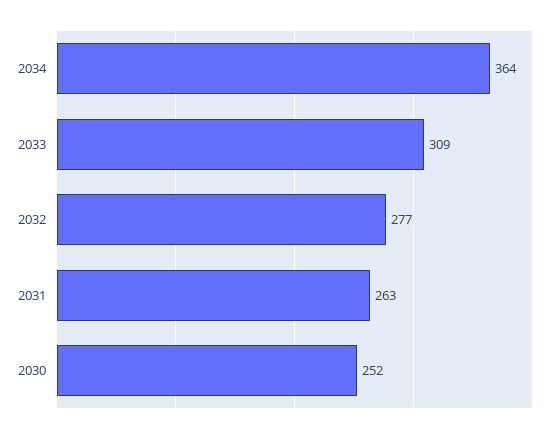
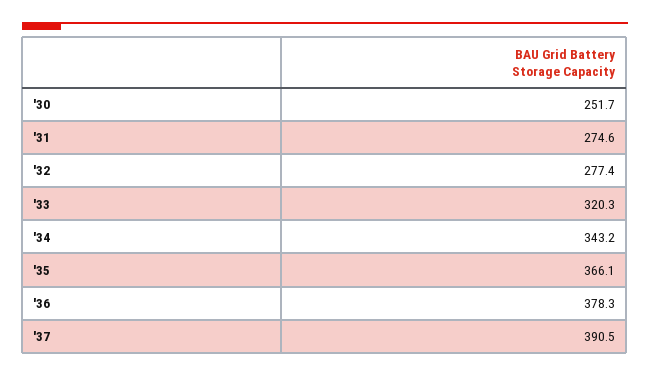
2034: 364 -> 343.2
2033: 309 -> 320.3
2031: 263 -> 274.6
'35: none -> 366.1
'36: none -> 378.3
'37: none -> 390.5

